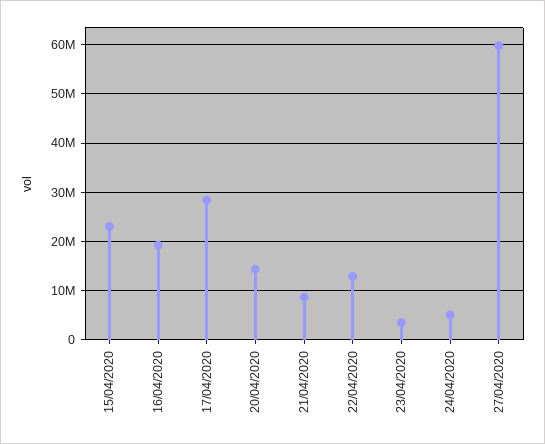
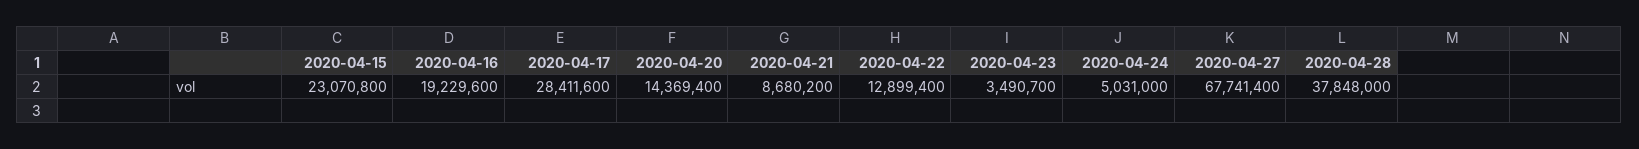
27/04/2020: 60000000 -> 67741400
2020-04-28: none -> 37848000

